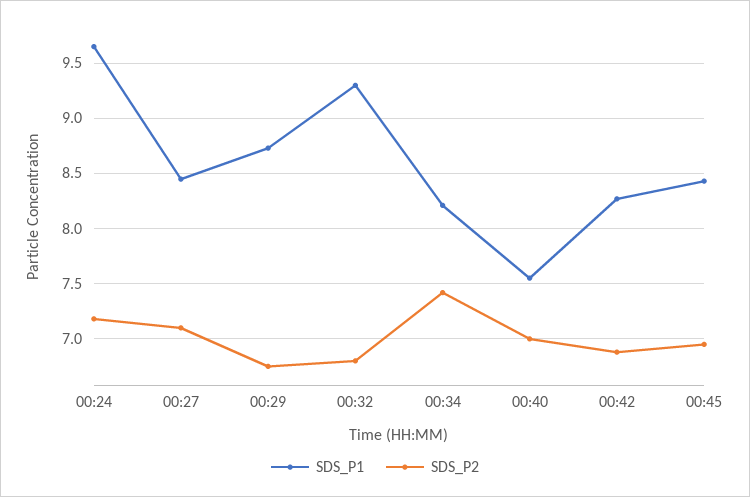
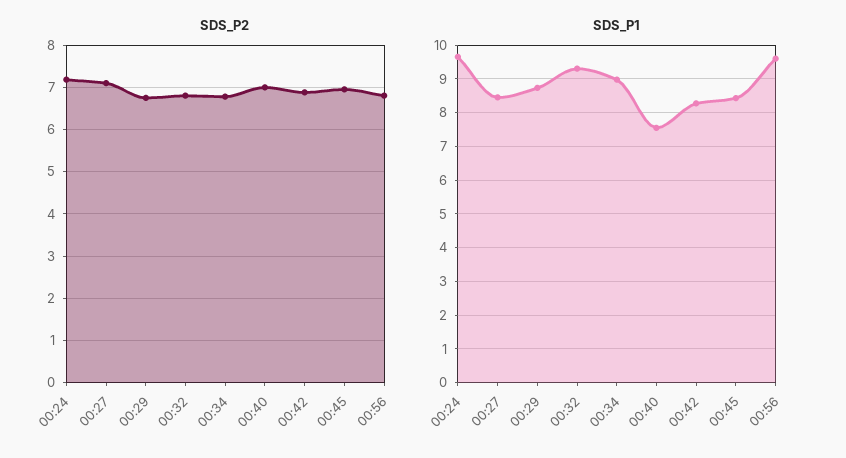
SDS_P1, 00:34: 8.2 -> 9
SDS_P2, 00:34: 7.4 -> 6.8
SDS_P2, 00:56: none -> 6.8
SDS_P1, 00:56: none -> 9.6

